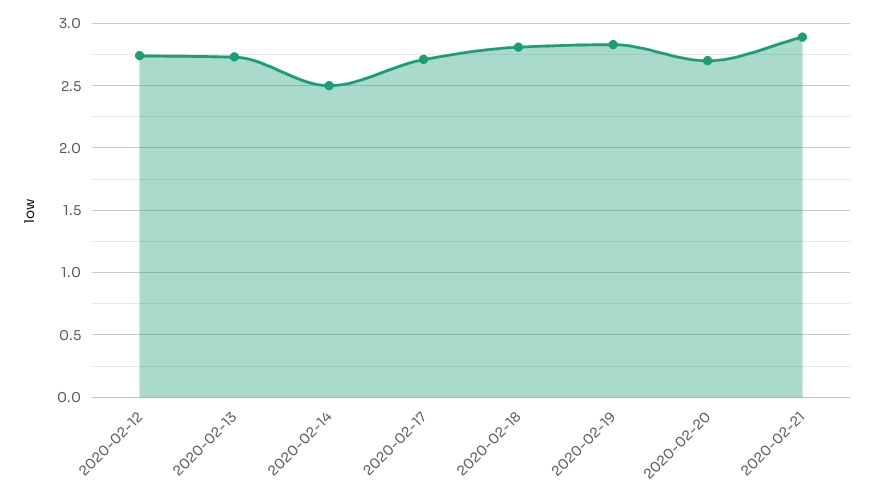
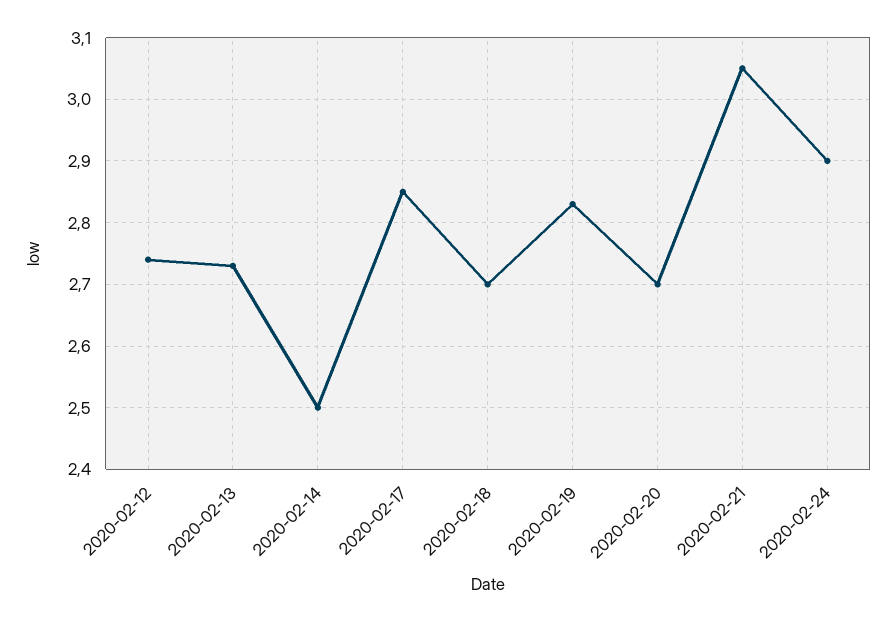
2020-02-17: 2.7 -> 2.85
2020-02-18: 2.8 -> 2.7
2020-02-21: 2.9 -> 3.05
2020-02-24: none -> 2.9

